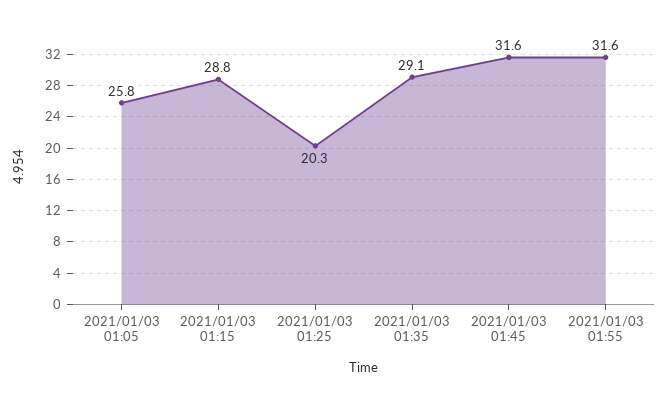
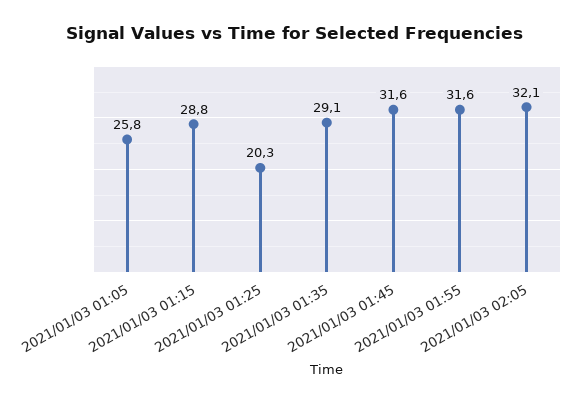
2021/01/03 02:05: none -> 32.1

